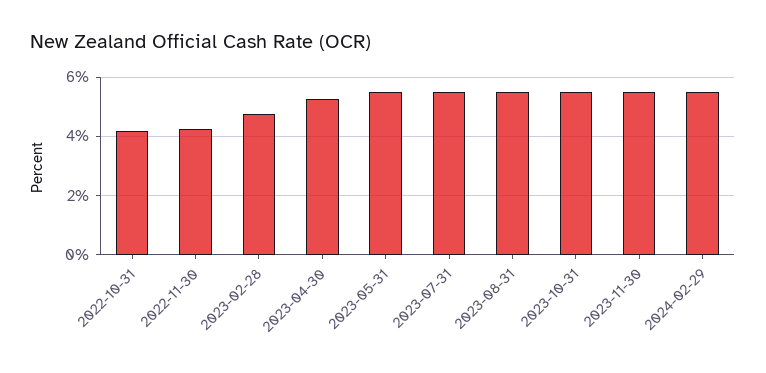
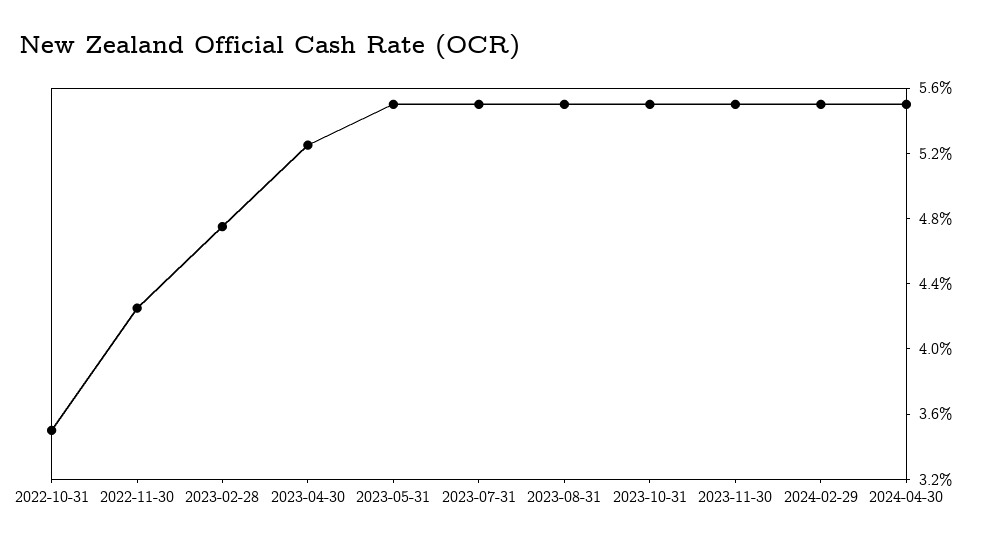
2022-10-31: 4.25 -> 3.5
2024-04-30: none -> 5.5

